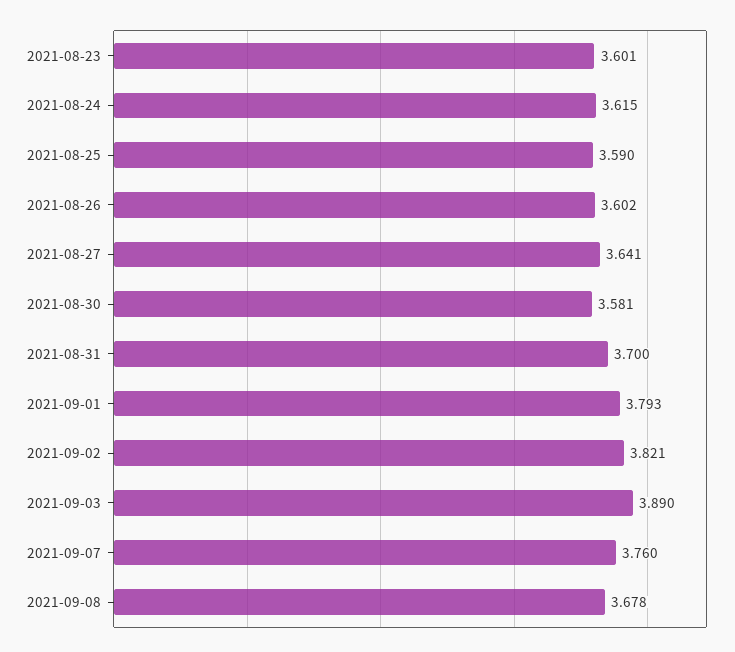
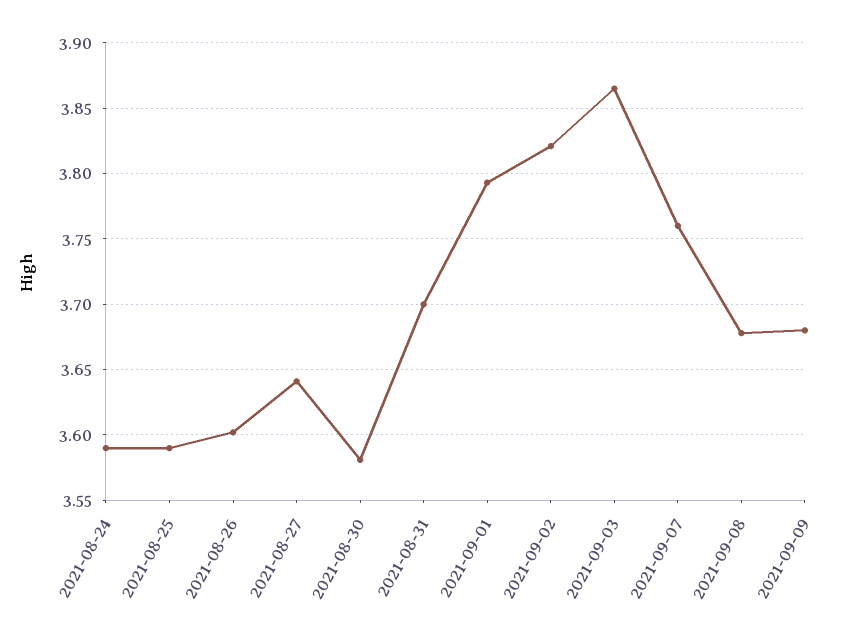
2021-08-23: 3.601 -> none
2021-08-24: 3.615 -> 3.59
2021-09-03: 3.89 -> 3.865
2021-09-09: none -> 3.68

